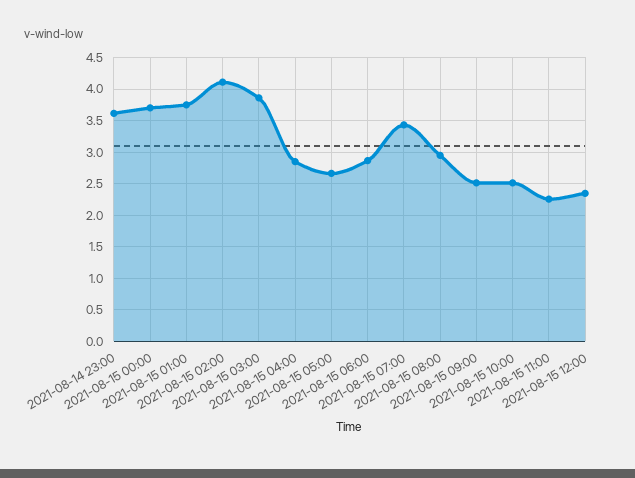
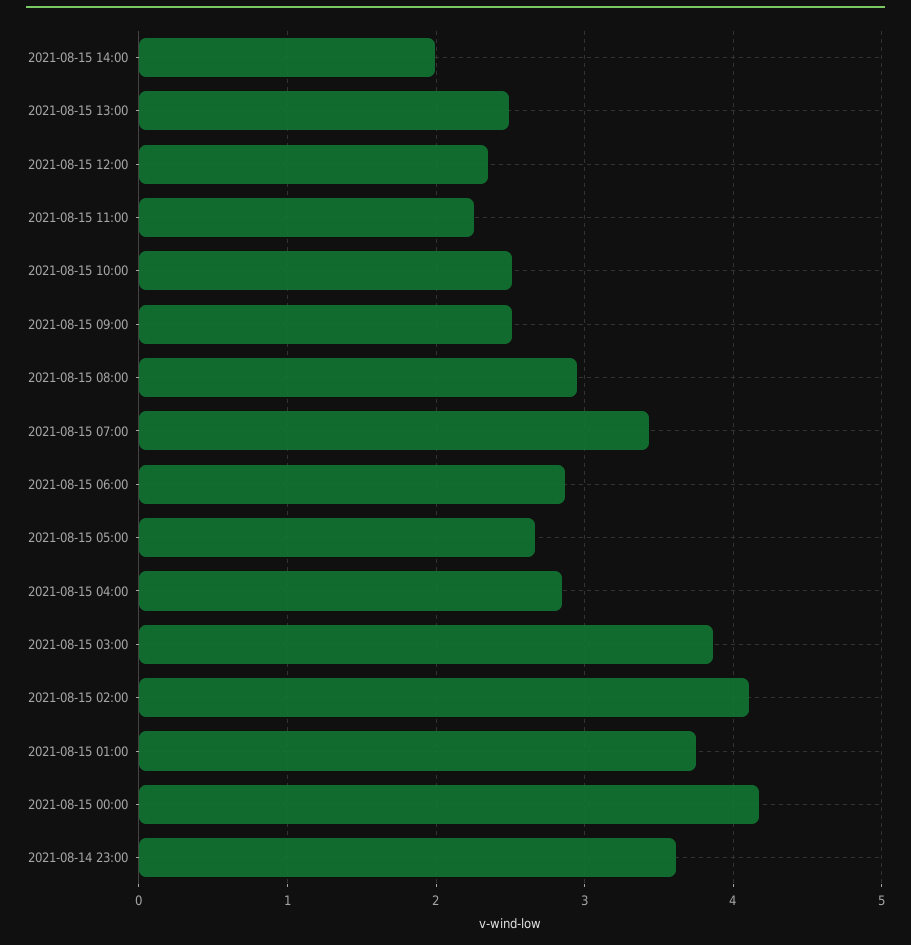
2021-08-15 00:00: 3.7 -> 4.2
2021-08-15 14:00: none -> 2
2021-08-15 13:00: none -> 2.5

